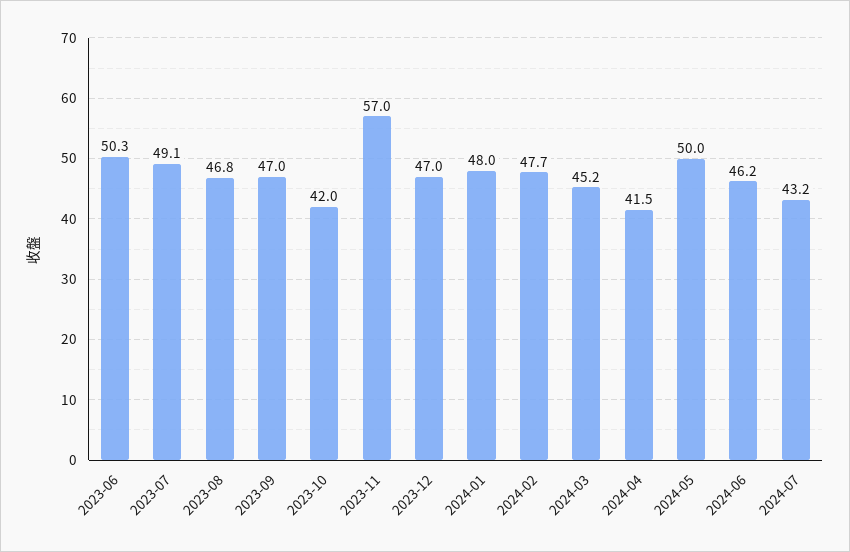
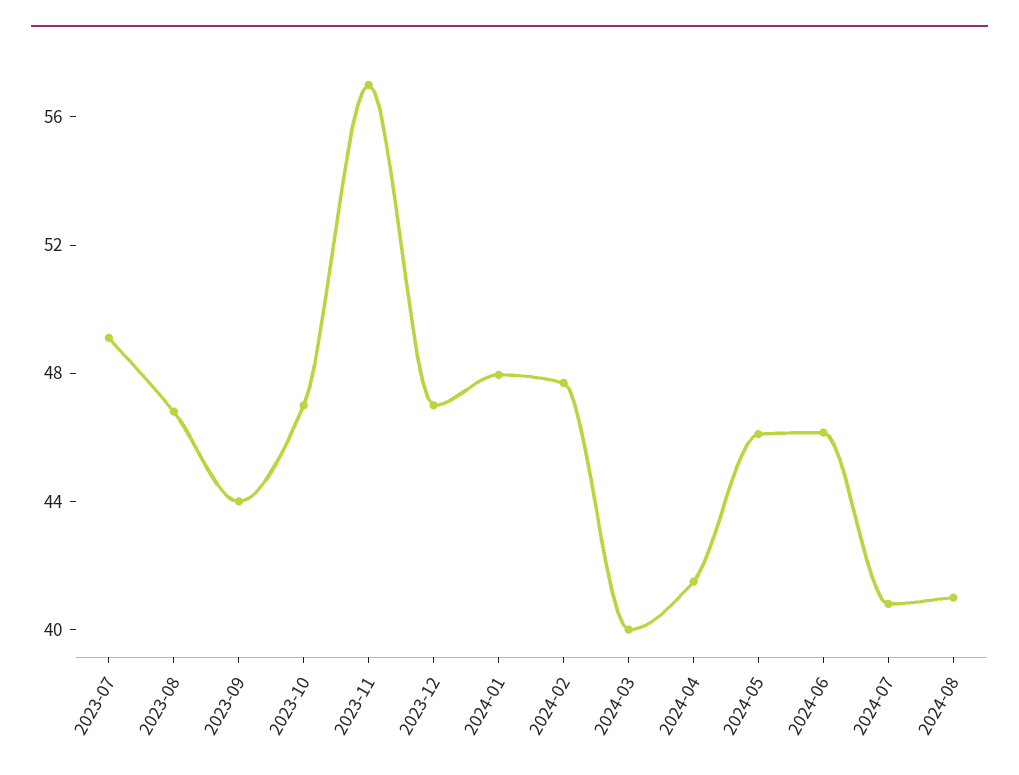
2023-06: 50.3 -> none
2023-09: 47 -> 44
2023-10: 42 -> 47
2024-03: 45.2 -> 40
2024-05: 50 -> 46
2024-07: 43.2 -> 41
2024-08: none -> 41

